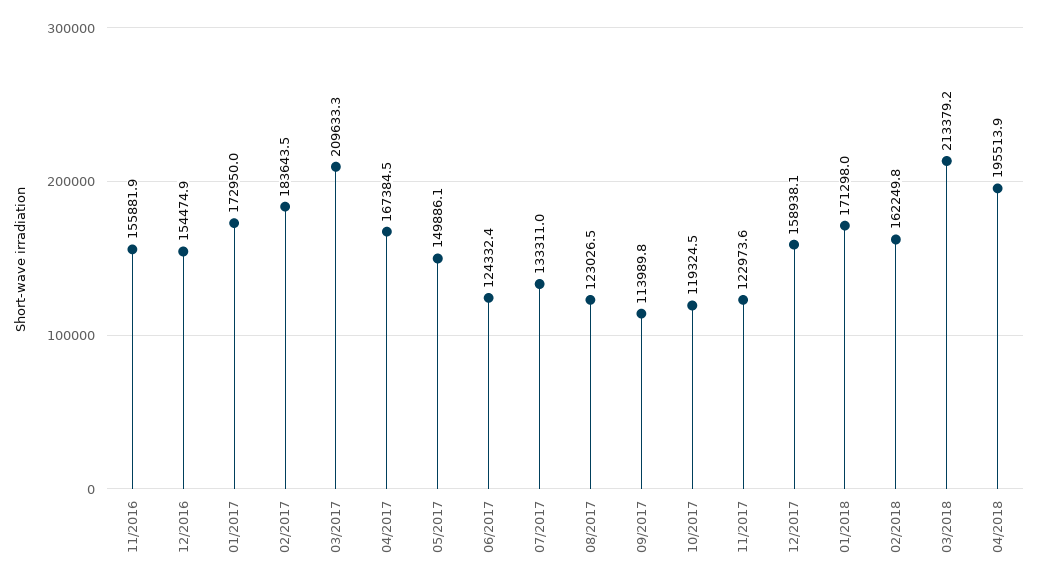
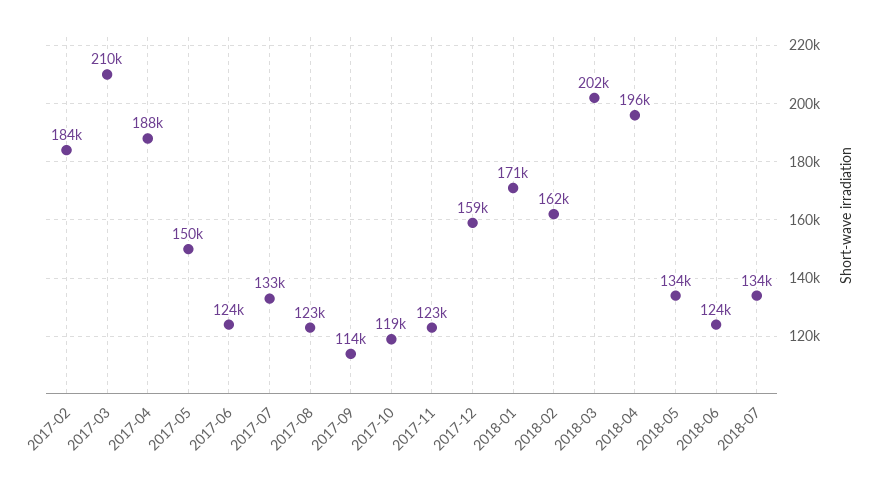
11/2016: 155881.9 -> none
12/2016: 154474.9 -> none
01/2017: 172950 -> none
04/2017: 167384.5 -> 188000
03/2018: 213379.2 -> 202000
2018-05: none -> 134000
2018-06: none -> 124000
2018-07: none -> 134000

